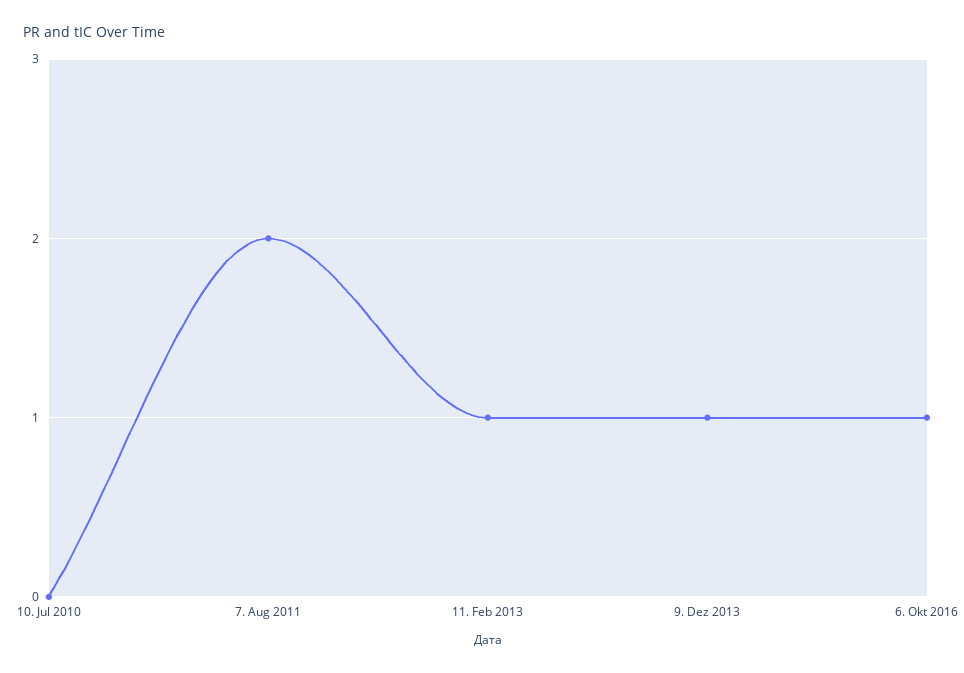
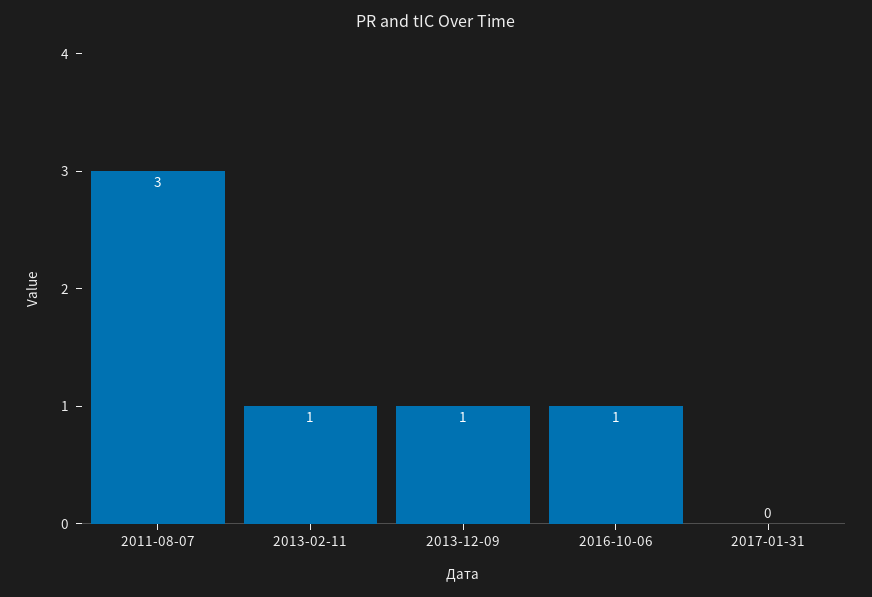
10. Jul 2010: 0 -> none
7. Aug 2011: 2 -> 3
2017-01-31: none -> 0

